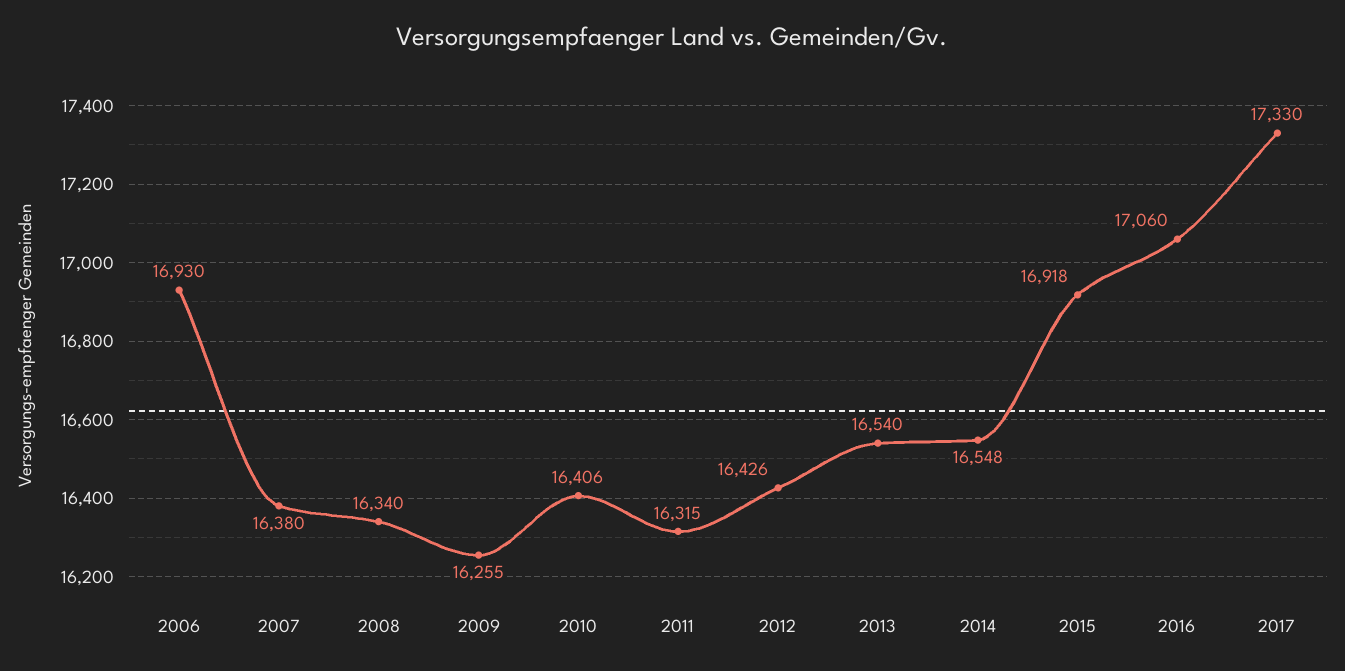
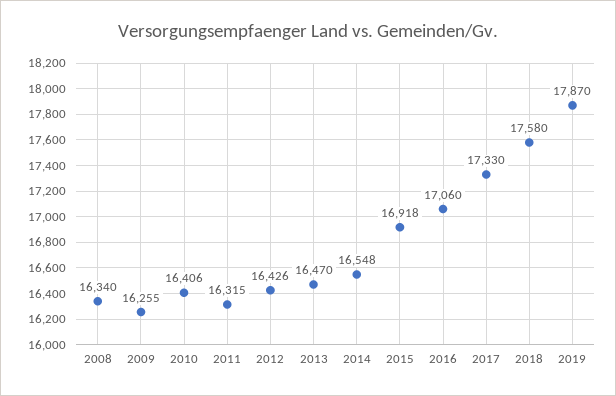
2006: 16930 -> none
2007: 16380 -> none
2013: 16540 -> 16470
2018: none -> 17580
2019: none -> 17870

